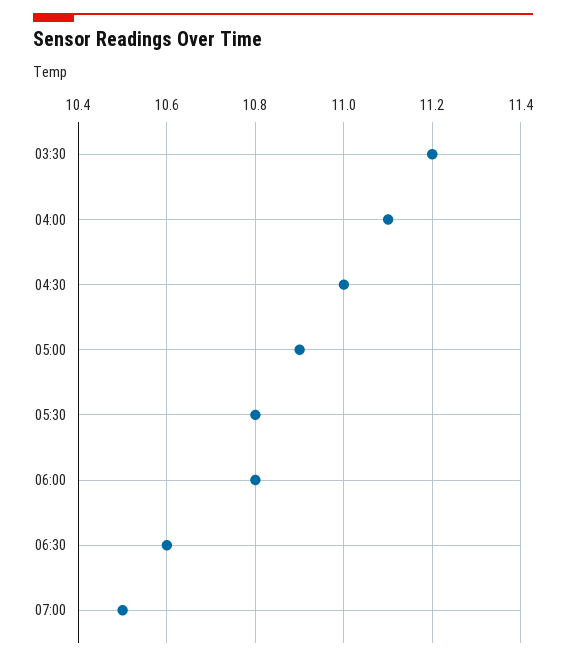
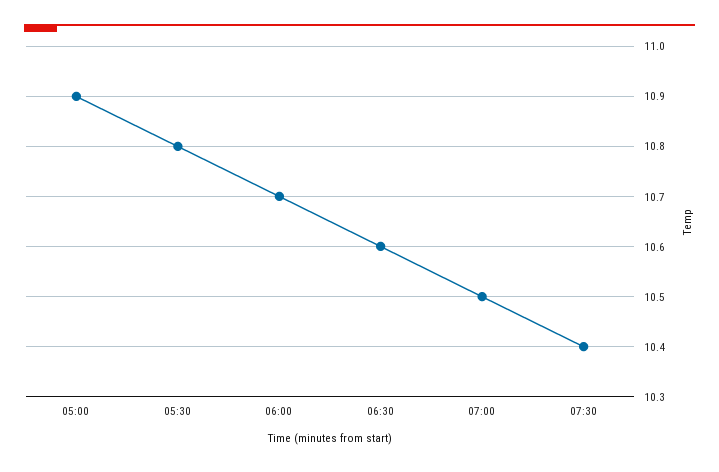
03:30: 11.2 -> none
04:00: 11.1 -> none
04:30: 11 -> none
06:00: 10.8 -> 10.7
07:30: none -> 10.4

